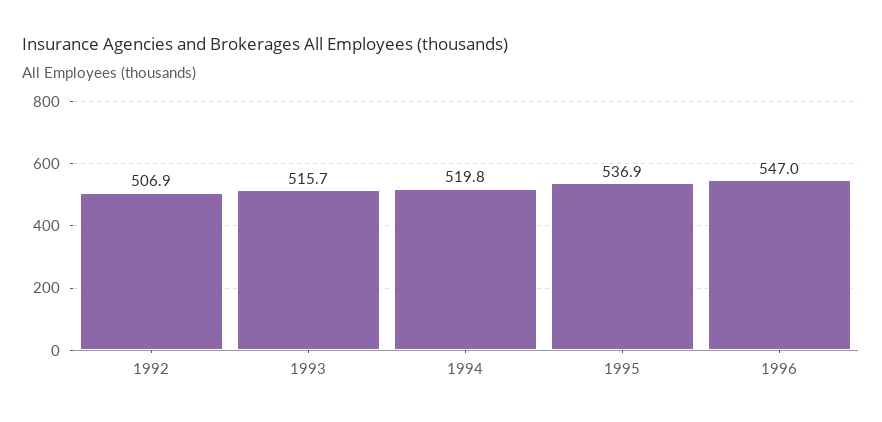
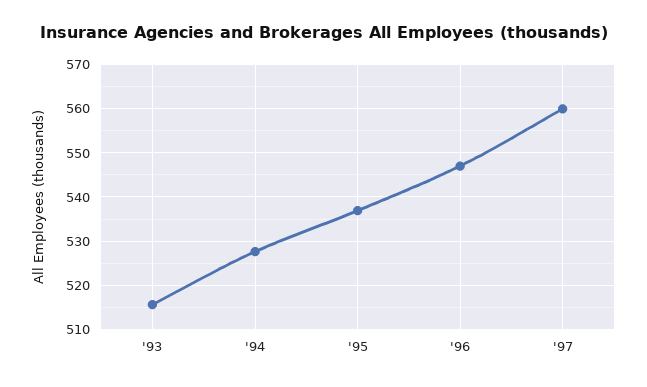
1992: 506.9 -> none
1994: 519.8 -> 528
'97: none -> 560

